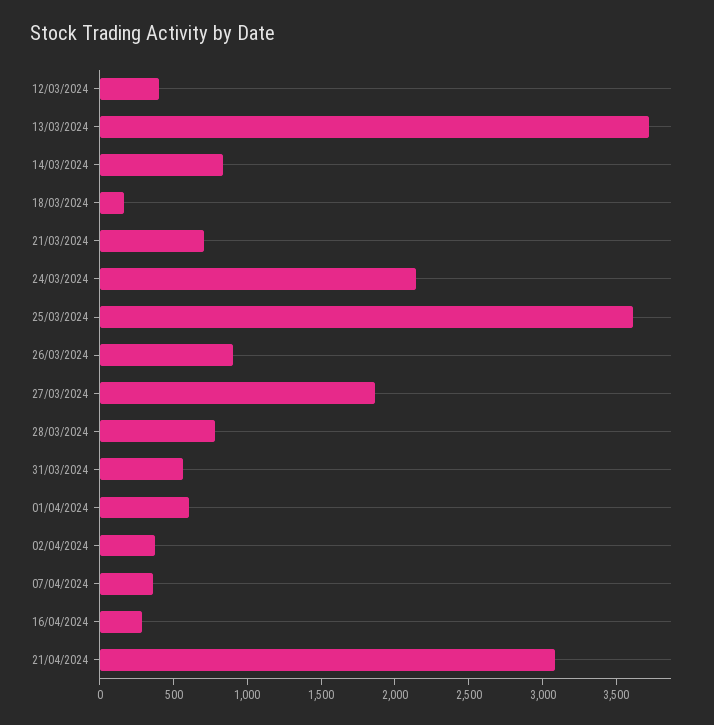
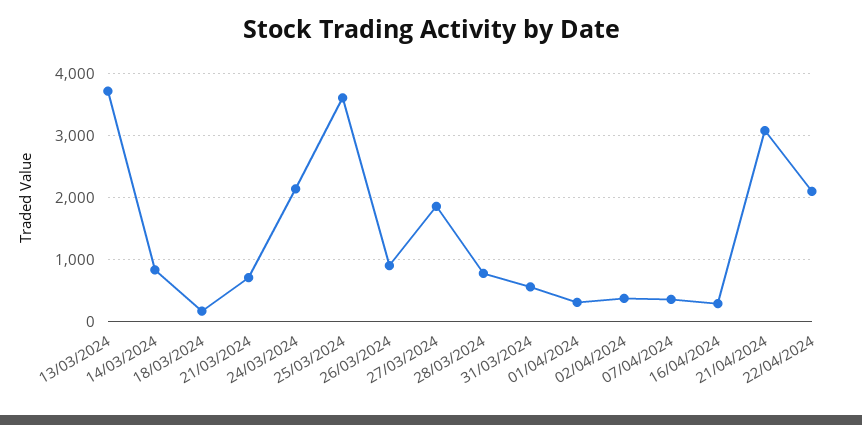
12/03/2024: 400 -> none
01/04/2024: 600 -> 300
22/04/2024: none -> 2100

